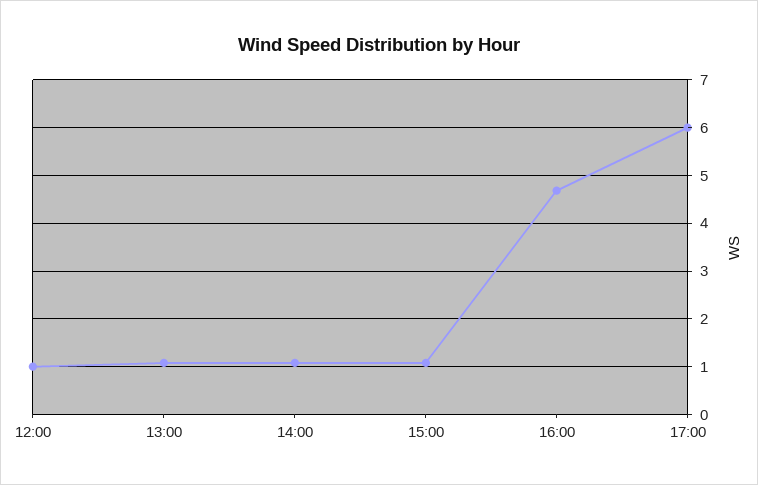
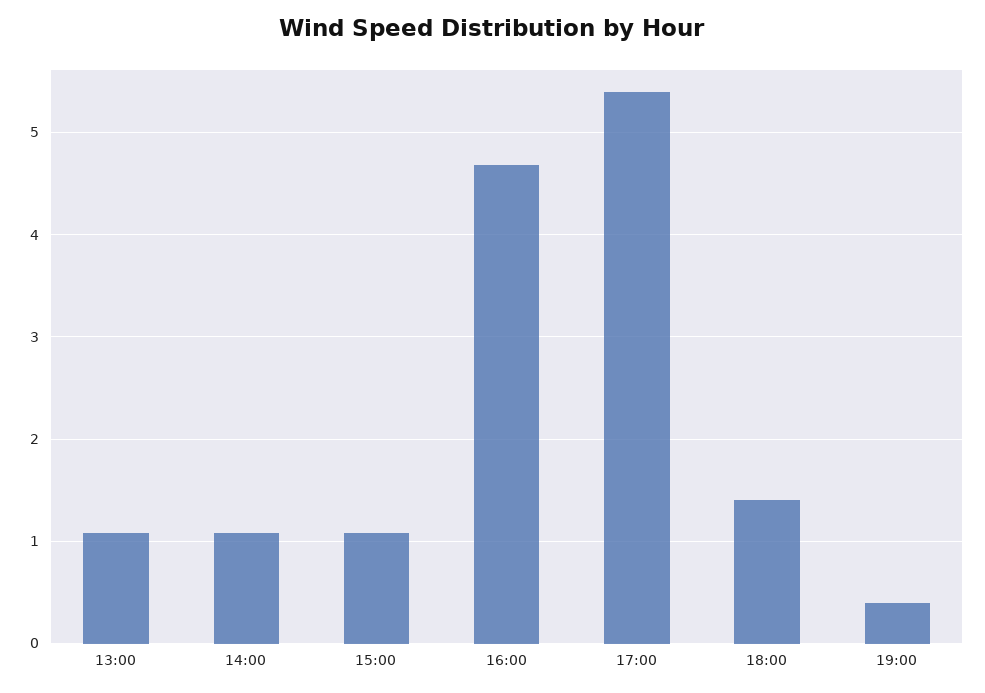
12:00: 1 -> none
17:00: 6 -> 5.4
18:00: none -> 1.4
19:00: none -> 0.4

